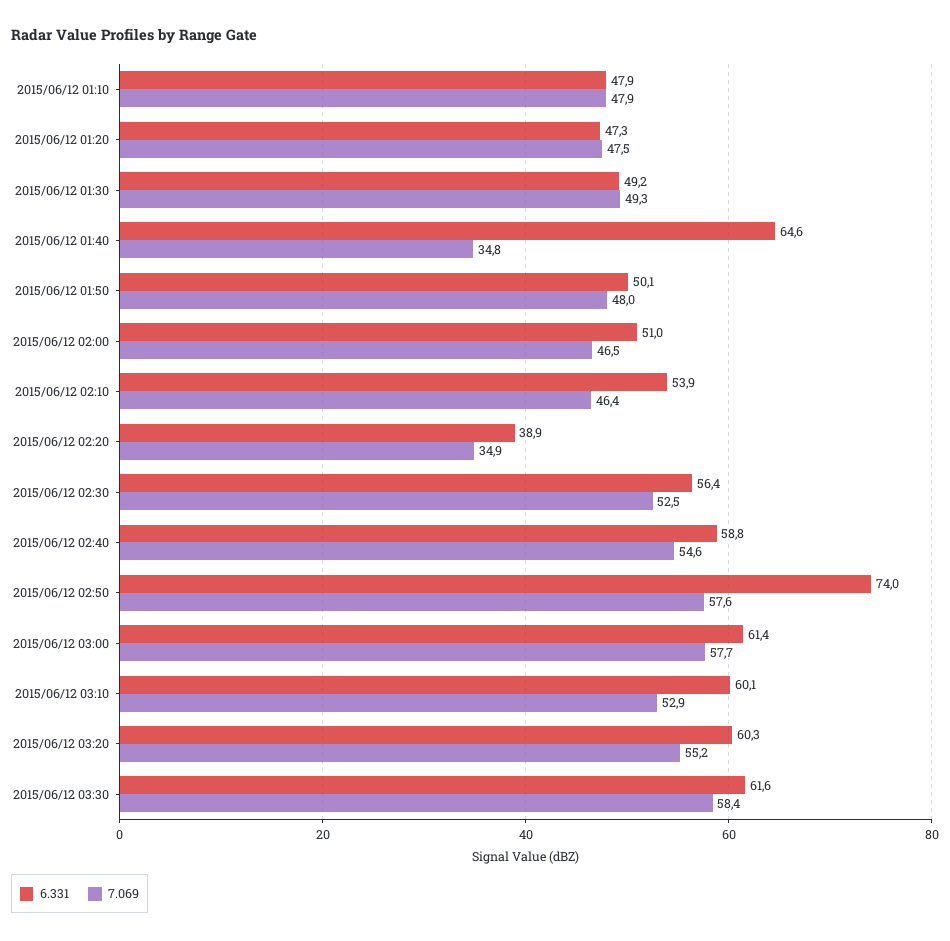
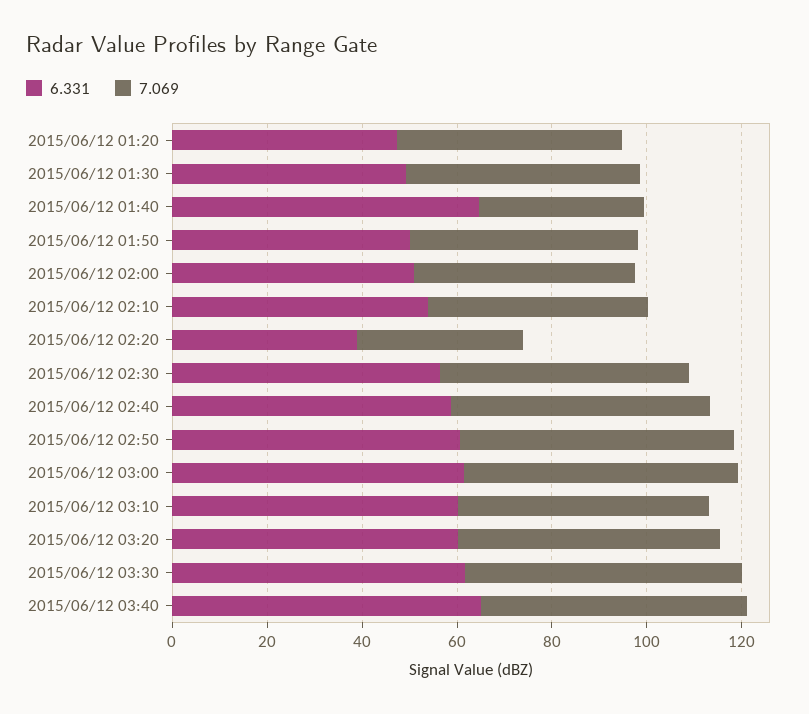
6.331, 2015/06/12 01:10: 47.9 -> none
7.069, 2015/06/12 01:10: 47.9 -> none
6.331, 2015/06/12 02:50: 74 -> 60
6.331, 2015/06/12 03:40: none -> 65
7.069, 2015/06/12 03:40: none -> 55

